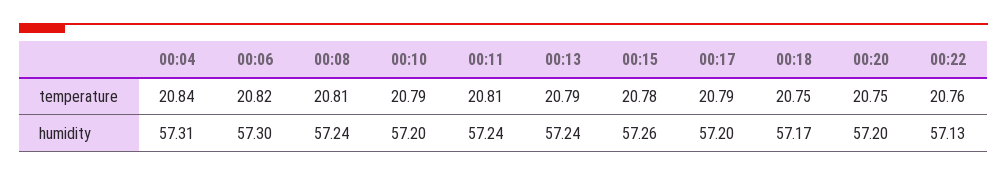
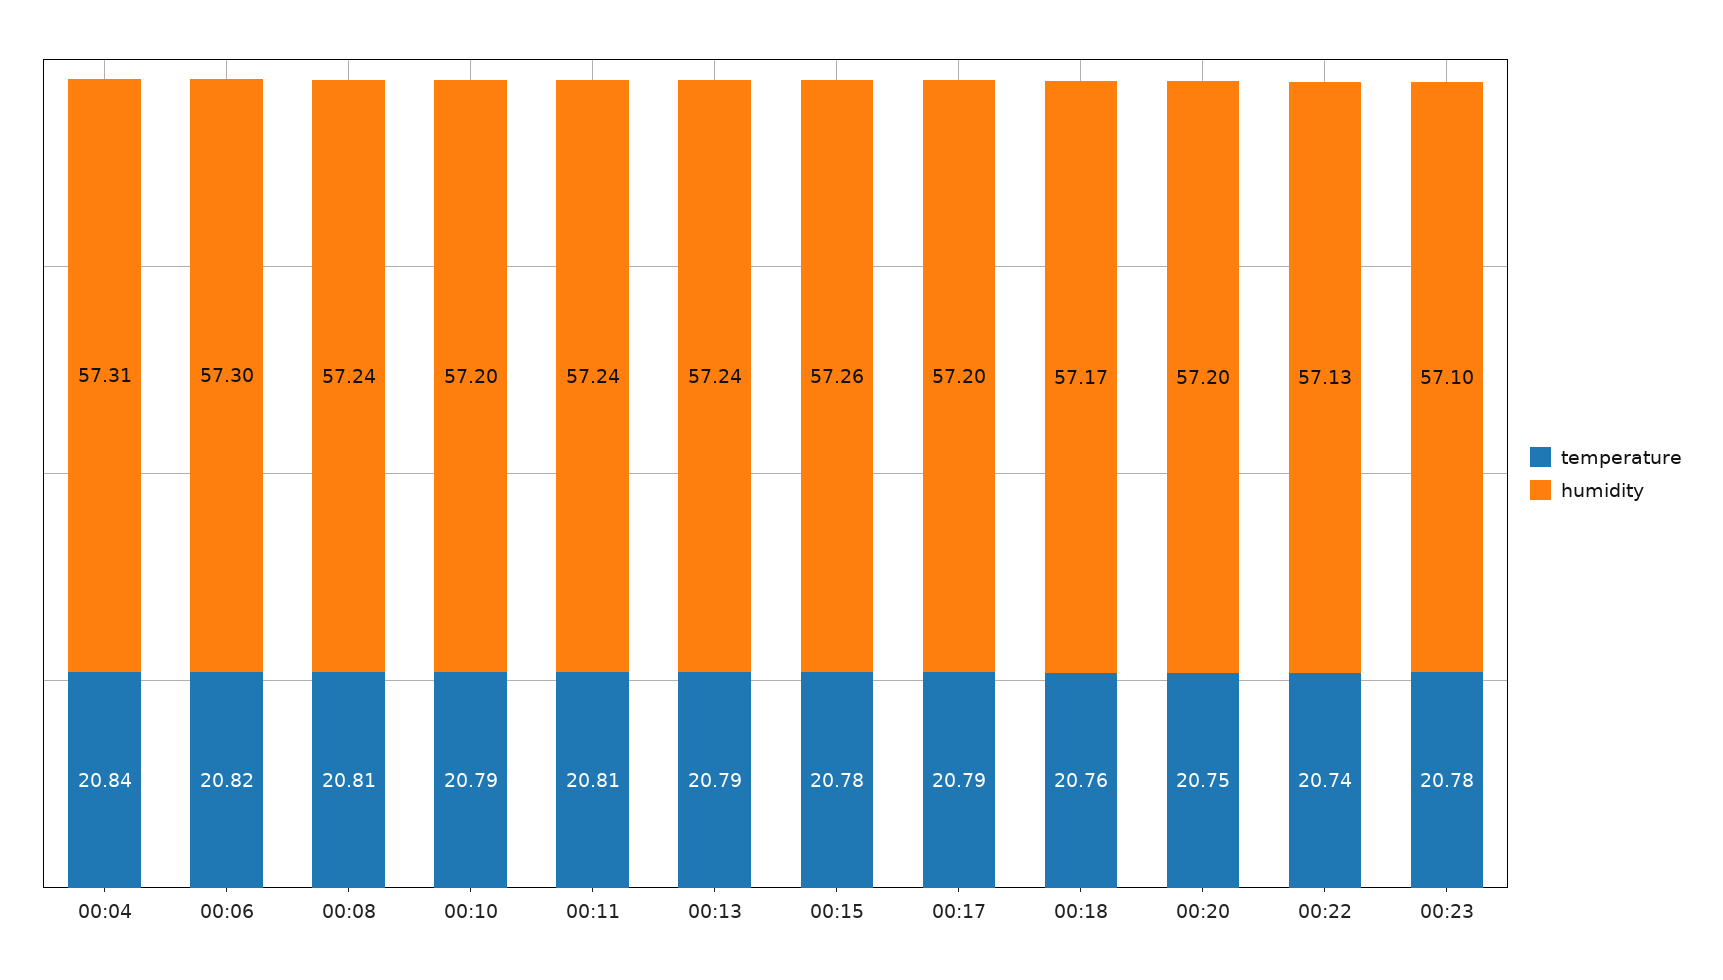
temperature, 00:18: 20.75 -> 20.76
temperature, 00:22: 20.76 -> 20.74
temperature, 00:23: none -> 20.78
humidity, 00:23: none -> 57.1

